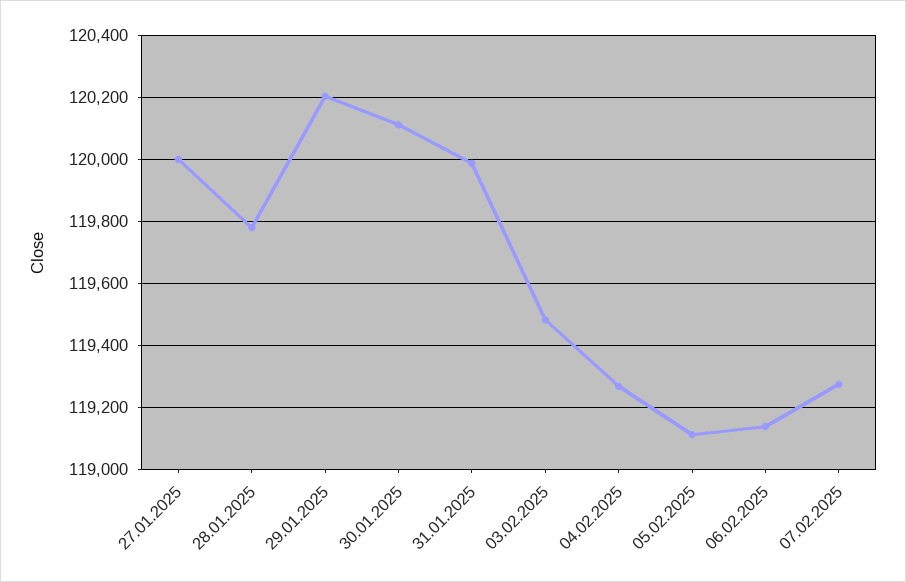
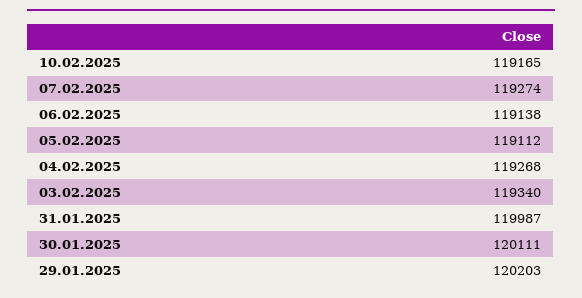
27.01.2025: 120000 -> none
28.01.2025: 119780 -> none
03.02.2025: 119480 -> 119340
10.02.2025: none -> 119165

